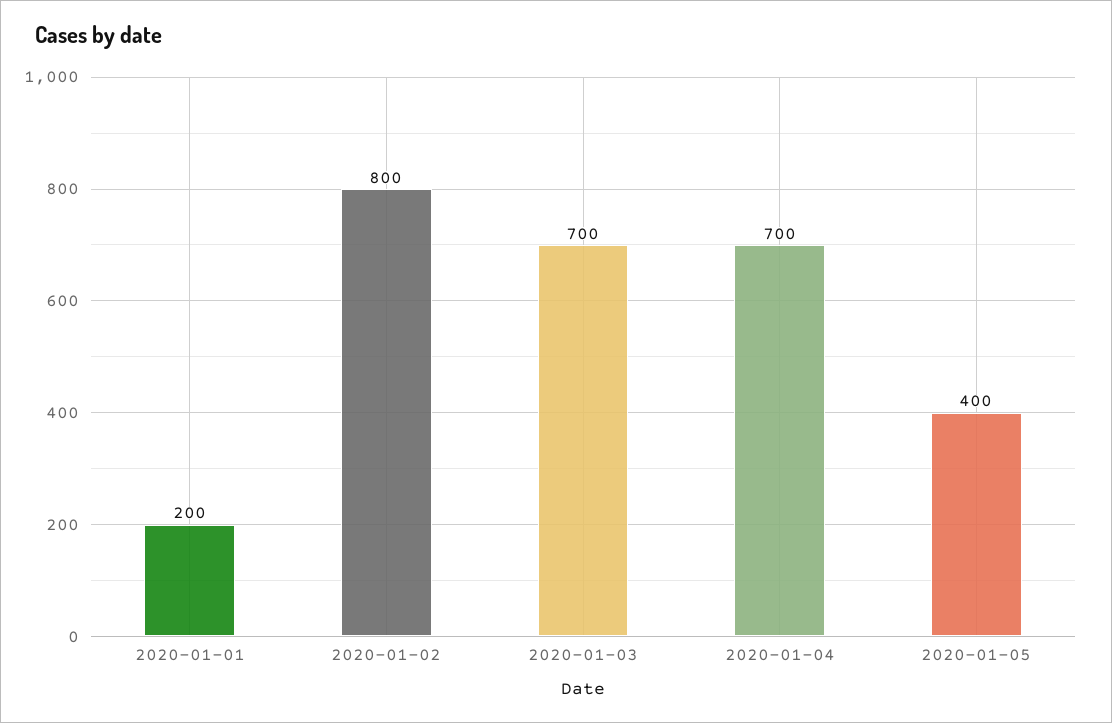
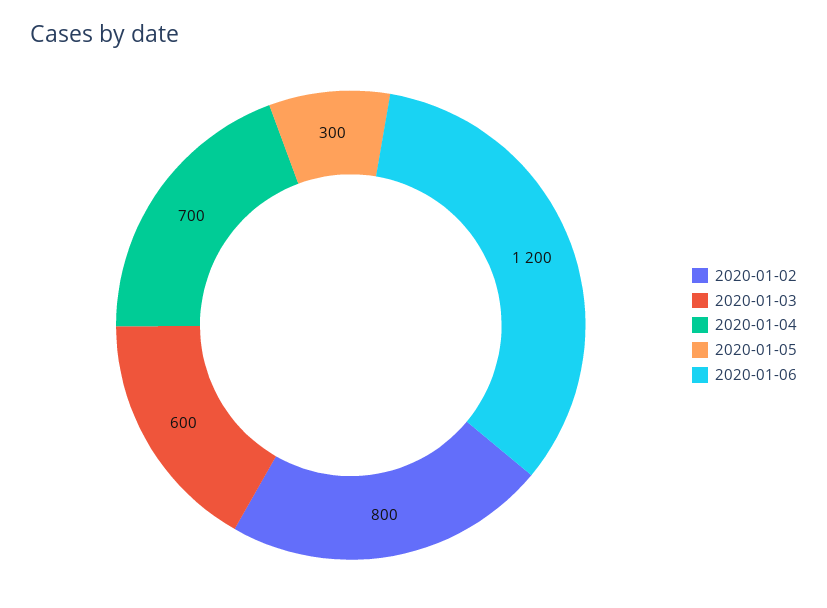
2020-01-01: 200 -> none
2020-01-03: 700 -> 600
2020-01-05: 400 -> 300
2020-01-06: none -> 1200

